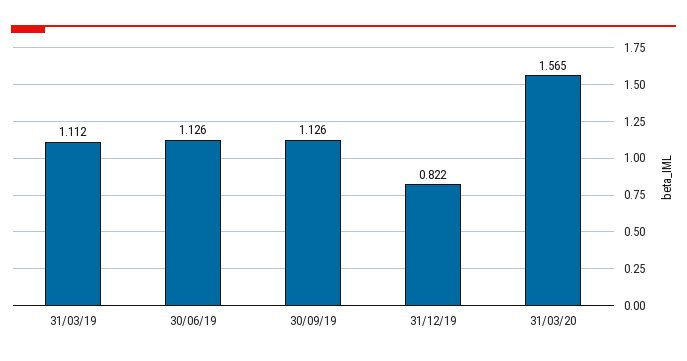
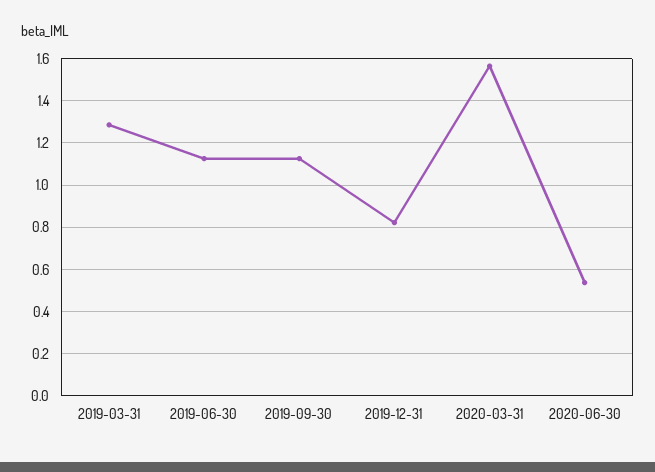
31/03/19: 1.112 -> 1.3
2020-06-30: none -> 0.55

